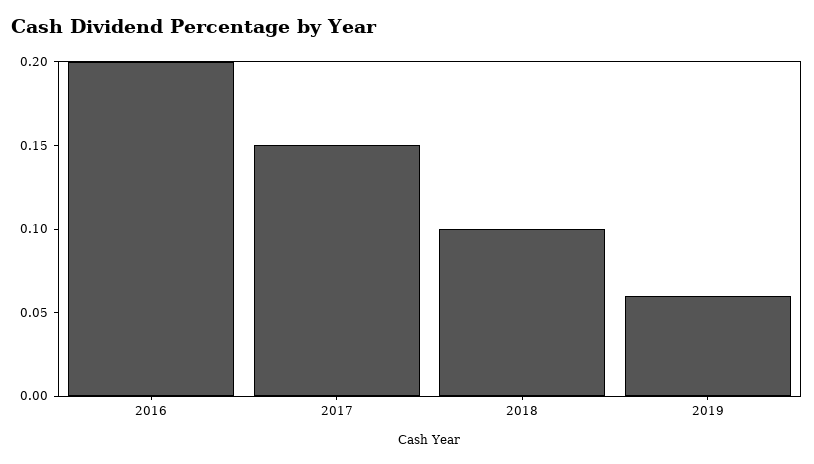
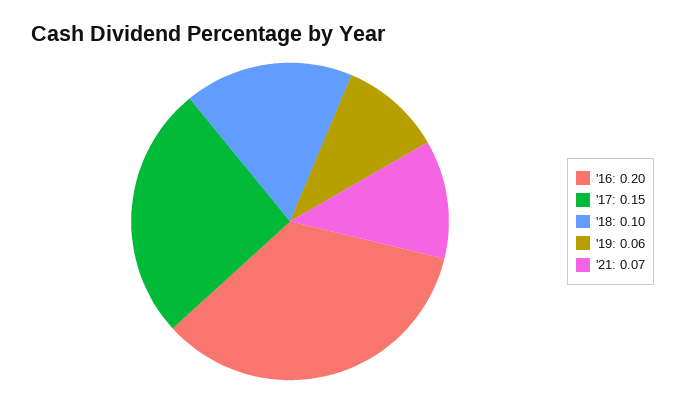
'21: none -> 0.07

